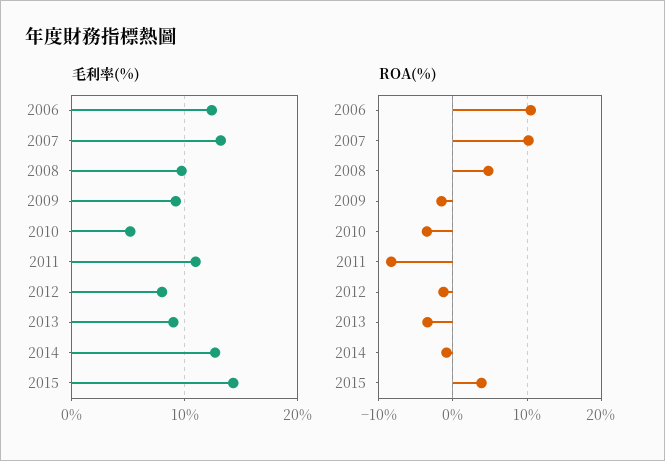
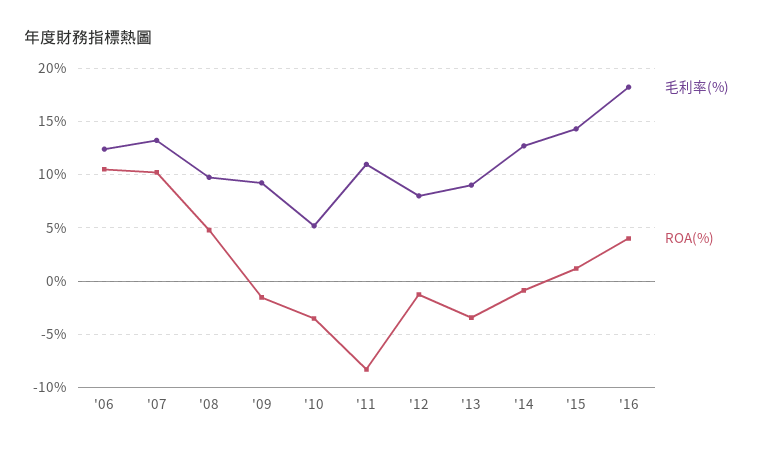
ROA(%), 2015: 4 -> 1
毛利率(%), '16: none -> 18
ROA(%), '16: none -> 4

